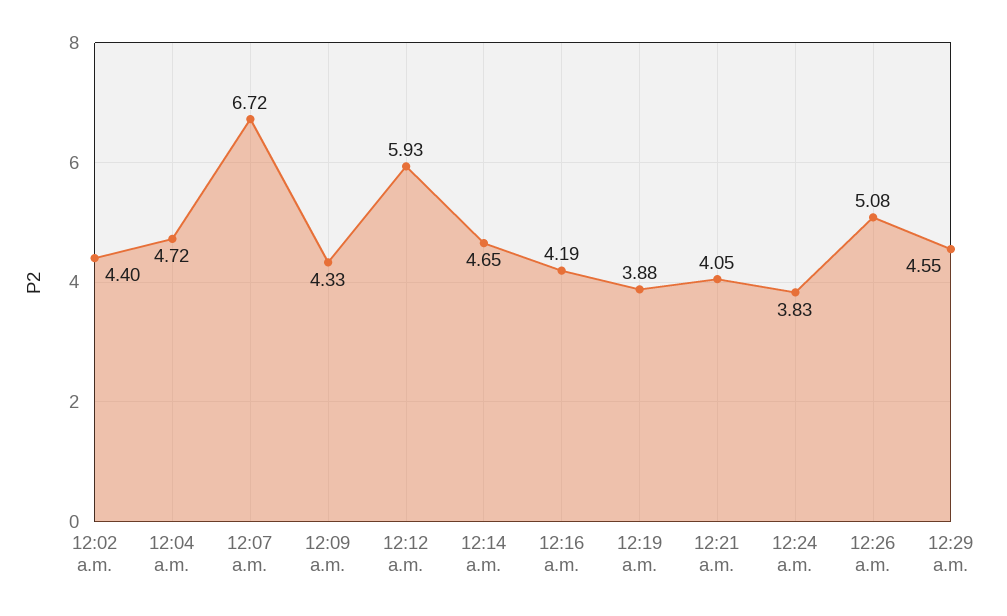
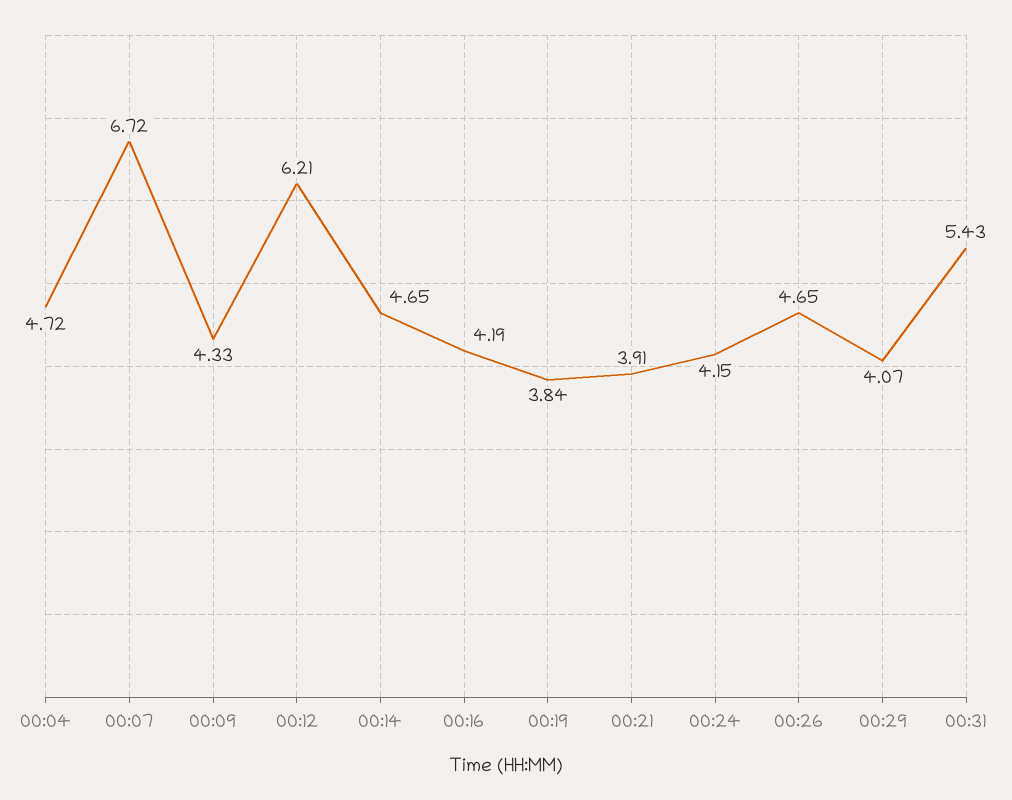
12:02 a.m.: 4.4 -> none
12:12 a.m.: 5.93 -> 6.21
12:19 a.m.: 3.88 -> 3.84
12:21 a.m.: 4.05 -> 3.91
12:24 a.m.: 3.83 -> 4.15
12:26 a.m.: 5.08 -> 4.65
12:29 a.m.: 4.55 -> 4.07
00:31: none -> 5.43

